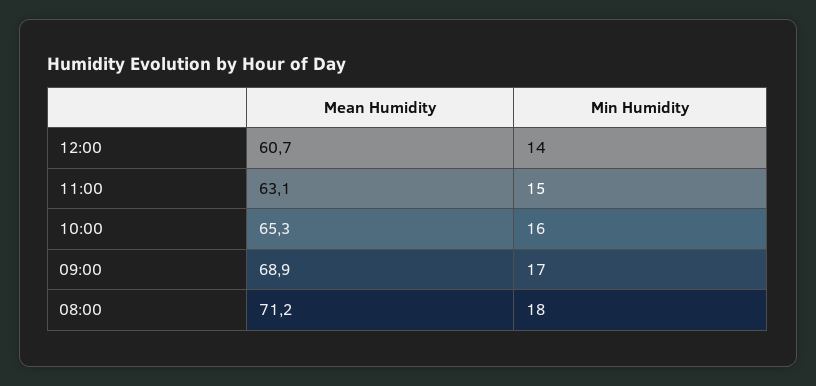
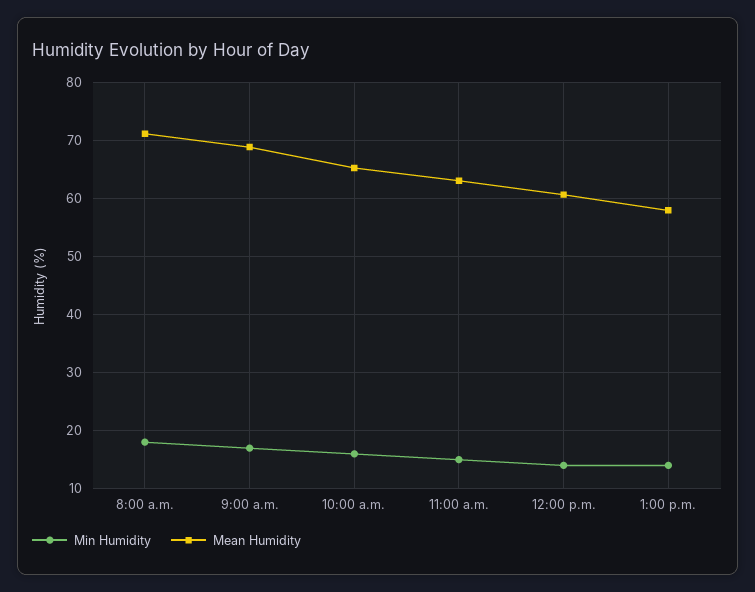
Min Humidity, 1:00 p.m.: none -> 14
Mean Humidity, 1:00 p.m.: none -> 58

